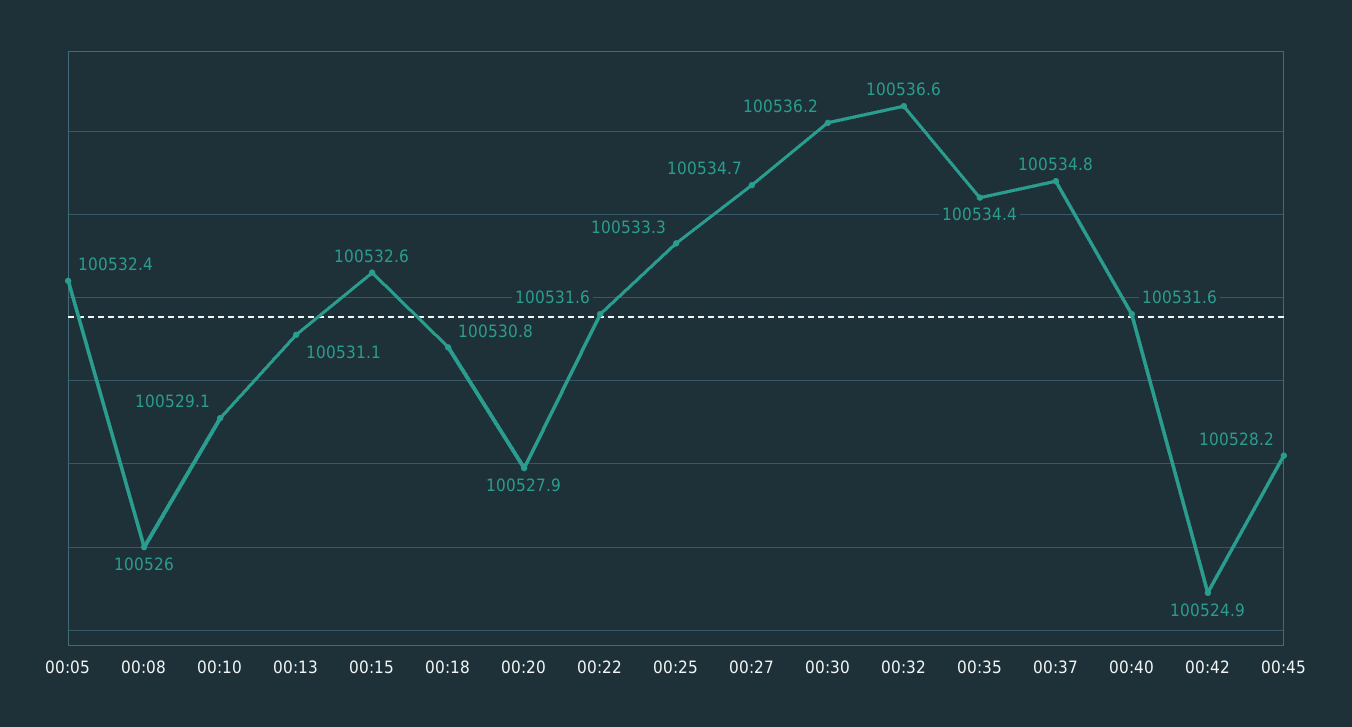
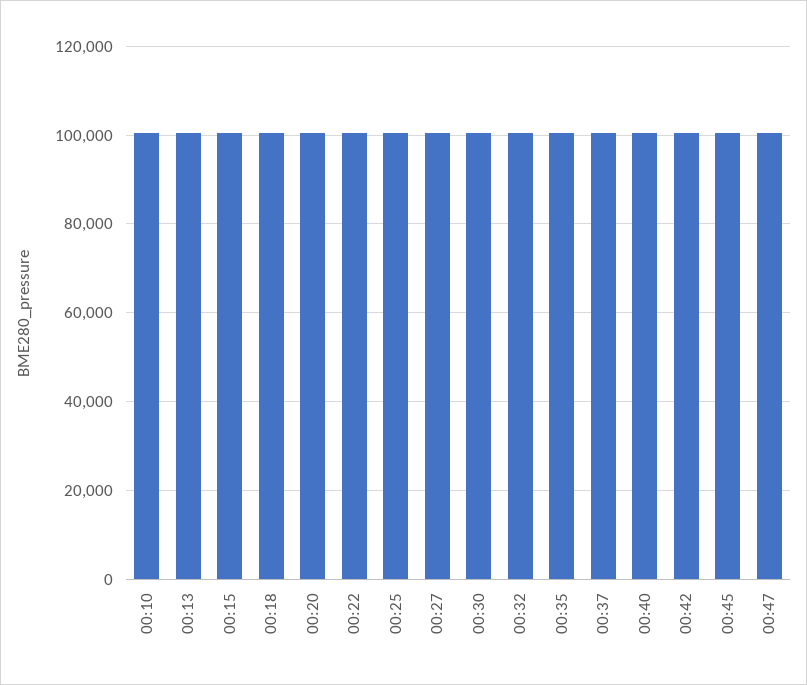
00:05: 100532.4 -> none
00:08: 100526 -> none
00:47: none -> 100000

